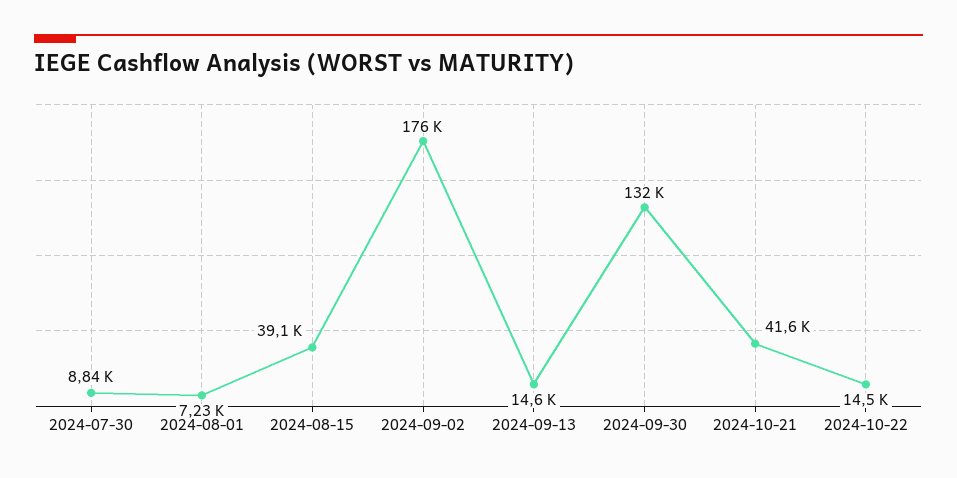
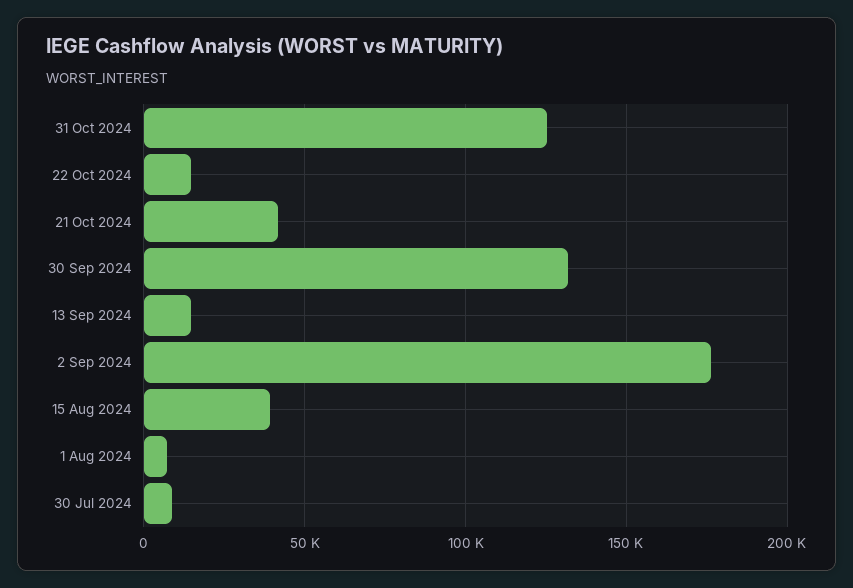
31 Oct 2024: none -> 125000

